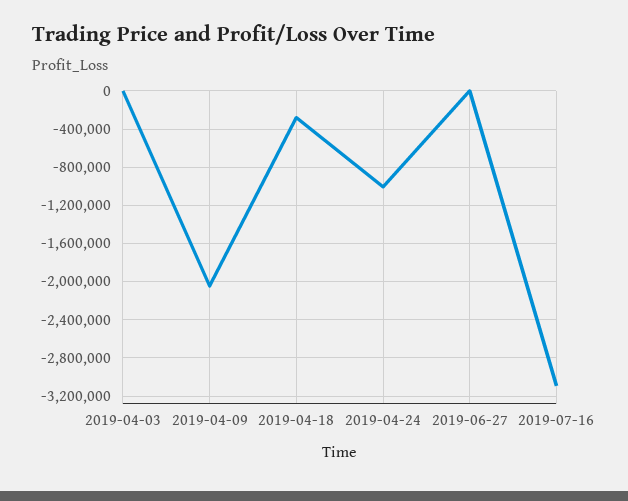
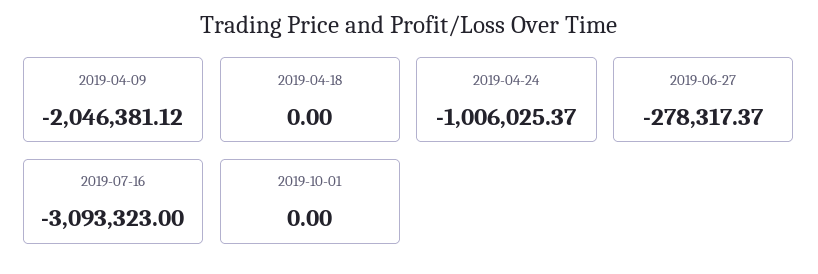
2019-04-03: 0 -> none
2019-04-18: -300000 -> 0
2019-06-27: 0 -> -278317.37
2019-10-01: none -> 0

